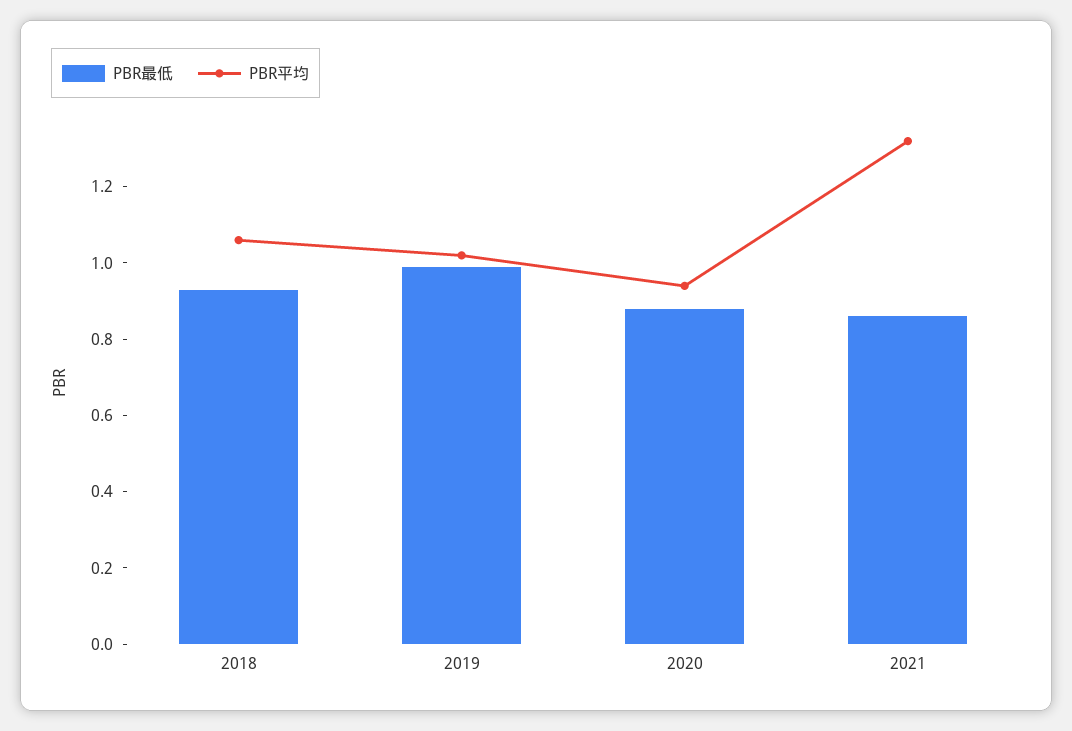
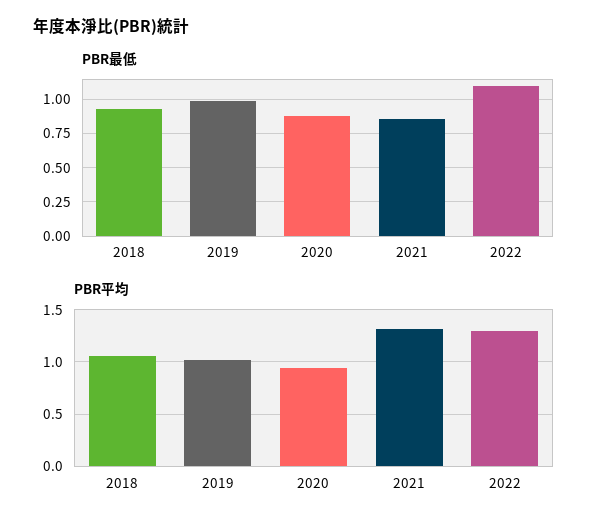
PBR最低, 2022: none -> 1.1
PBR平均, 2022: none -> 1.3

